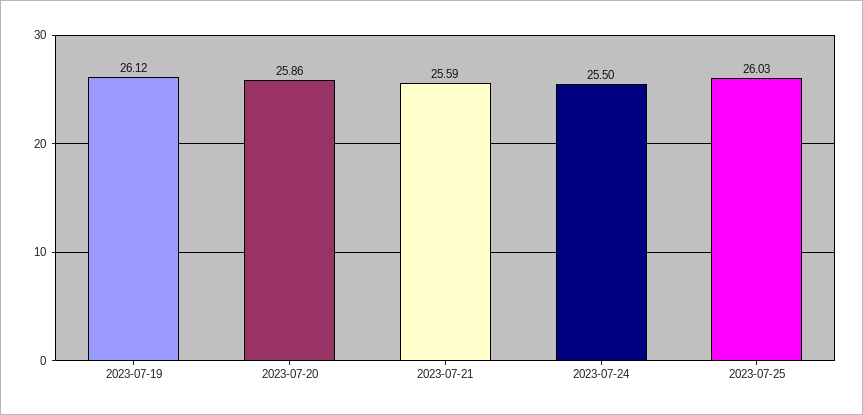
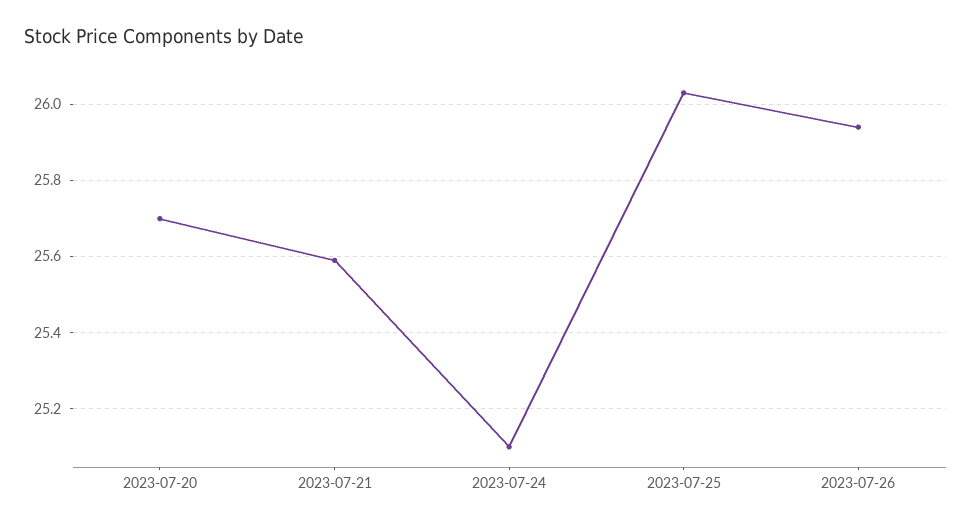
2023-07-19: 26.12 -> none
2023-07-20: 25.86 -> 25.7
2023-07-24: 25.5 -> 25.1
2023-07-26: none -> 25.95

